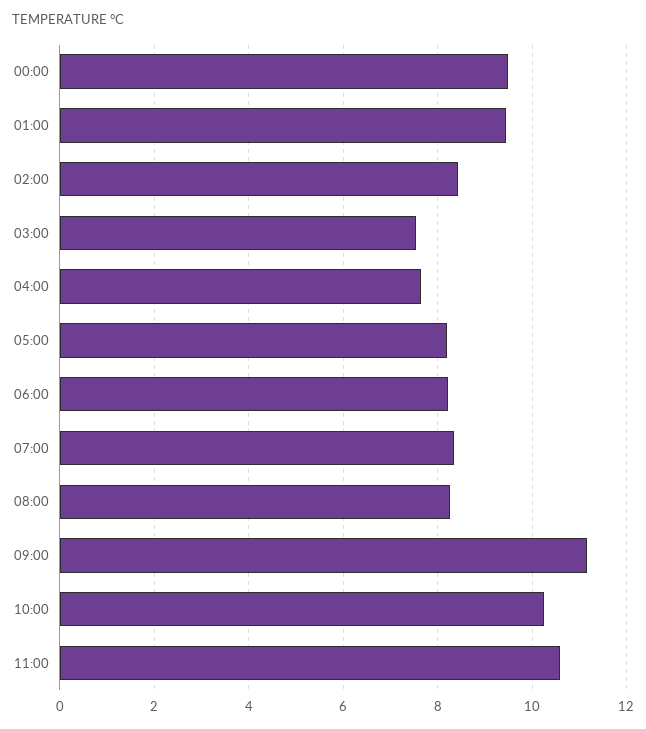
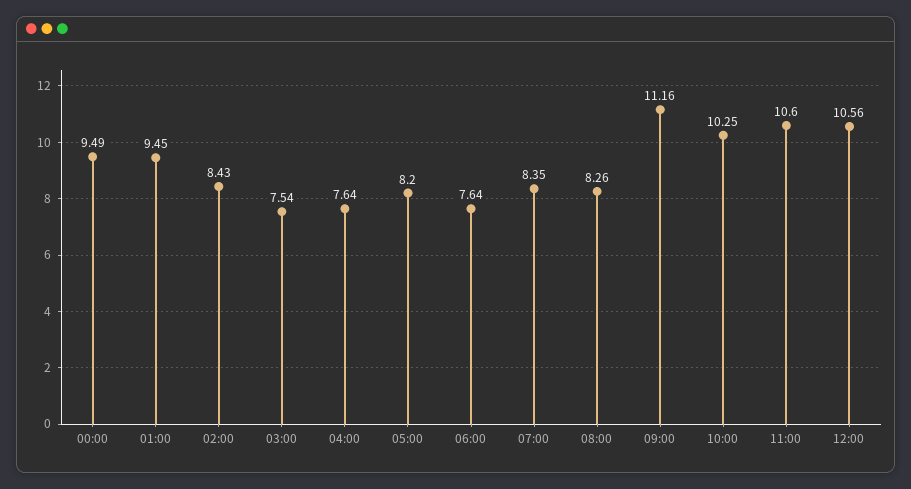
06:00: 8.2 -> 7.64
12:00: none -> 10.56

